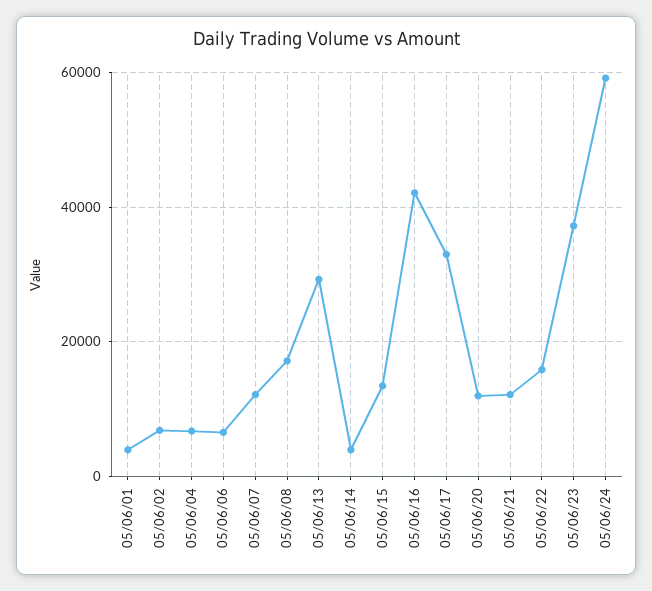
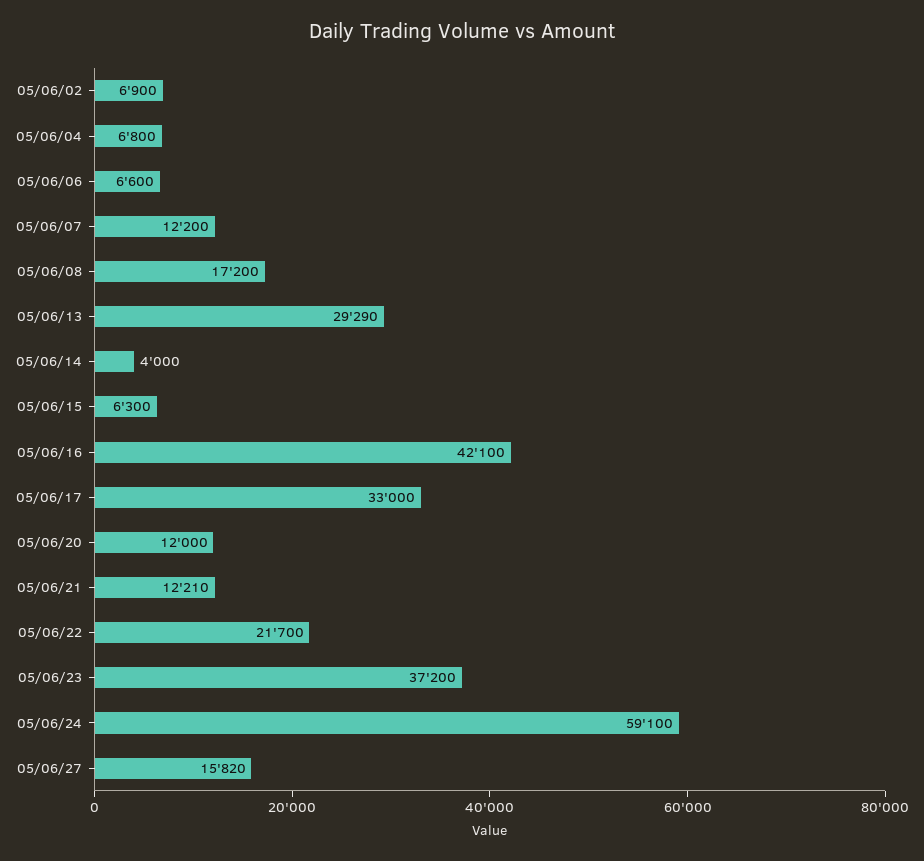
05/06/01: 4000 -> none
05/06/15: 14000 -> 6300
05/06/22: 16000 -> 21700
05/06/27: none -> 15820

